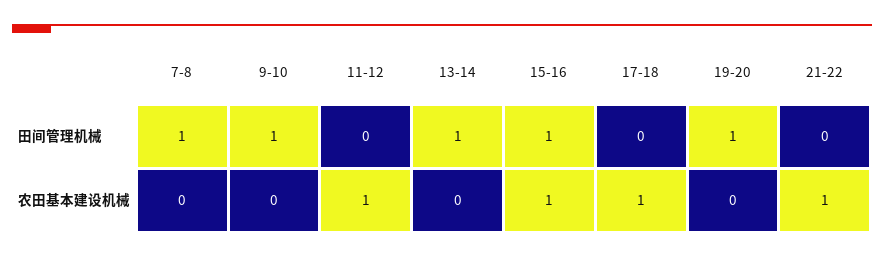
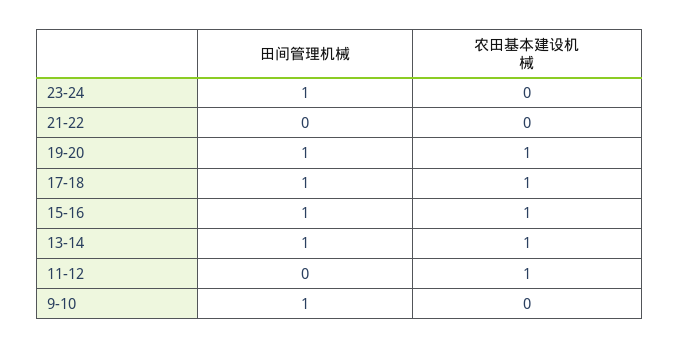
7-8, 田间管理机械: 1 -> none
17-18, 田间管理机械: 0 -> 1
7-8, 农田基本建设机械: 0 -> none
13-14, 农田基本建设机械: 0 -> 1
19-20, 农田基本建设机械: 0 -> 1
21-22, 农田基本建设机械: 1 -> 0
23-24, 田间管理机械: none -> 1
23-24, 农田基本建设机械: none -> 0

